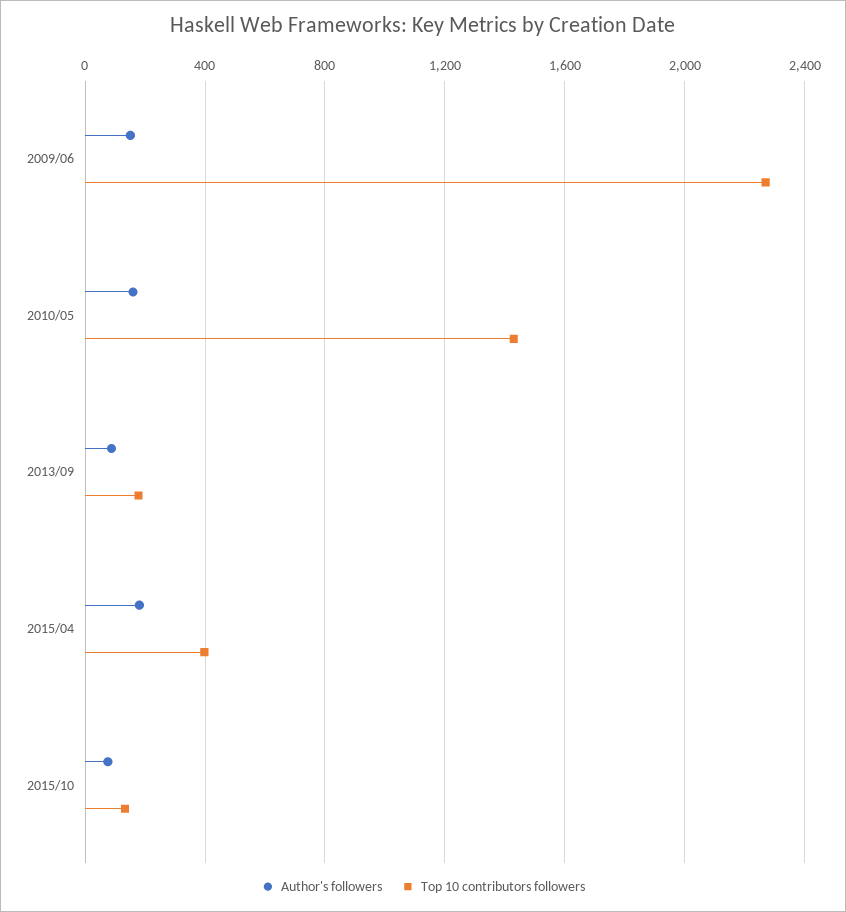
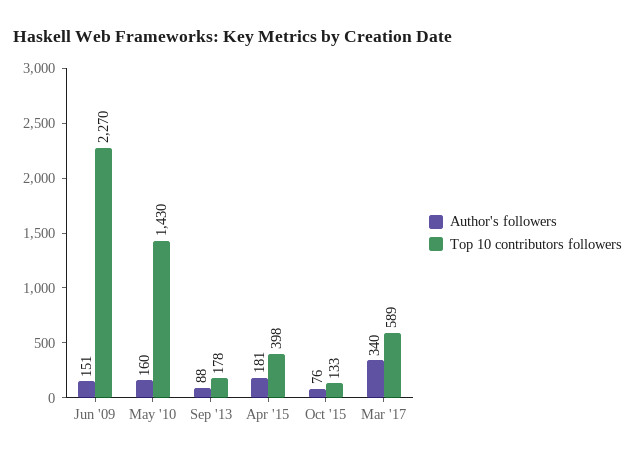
Author's followers, Mar '17: none -> 340
Top 10 contributors followers, Mar '17: none -> 589

